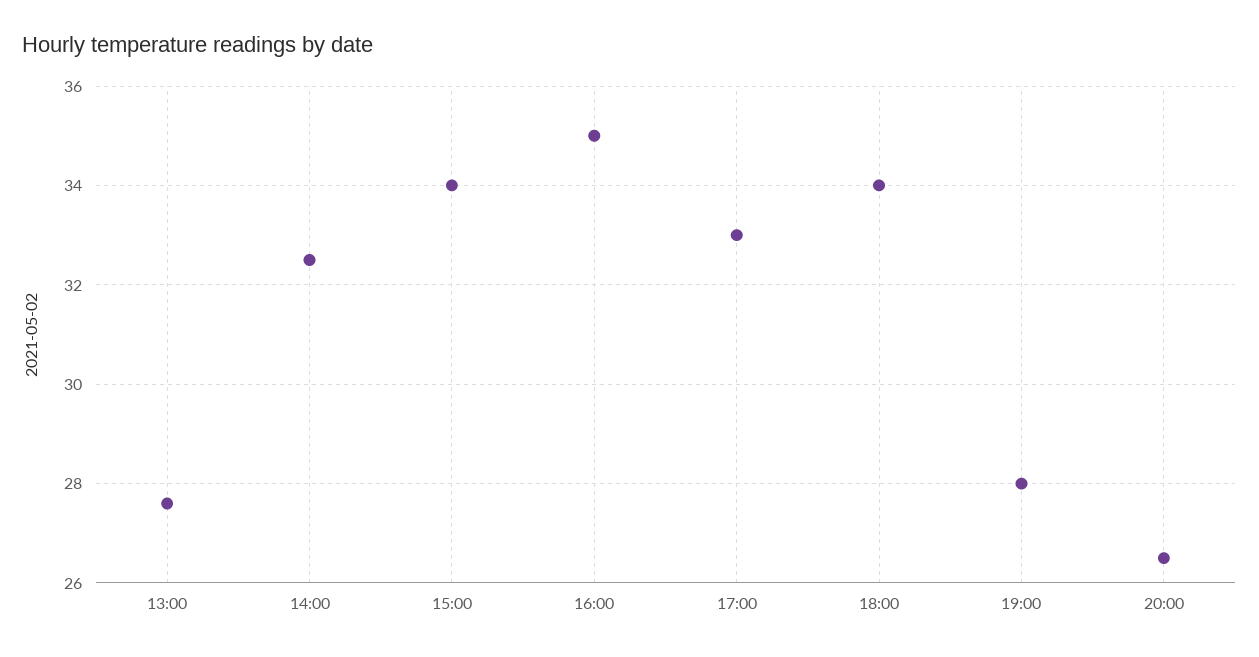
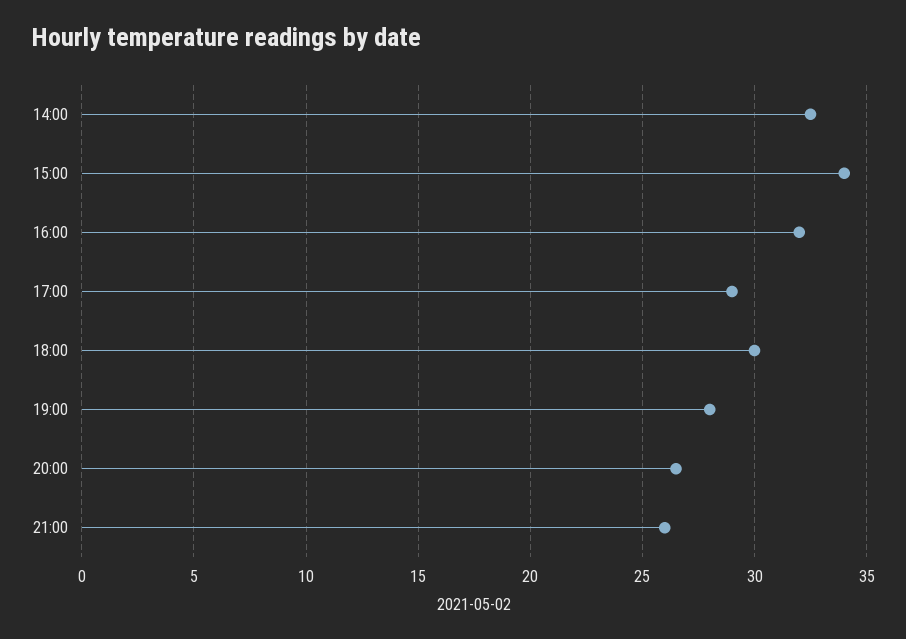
13:00: 27.5 -> none
16:00: 35 -> 32
17:00: 33 -> 29
18:00: 34 -> 30
21:00: none -> 26

